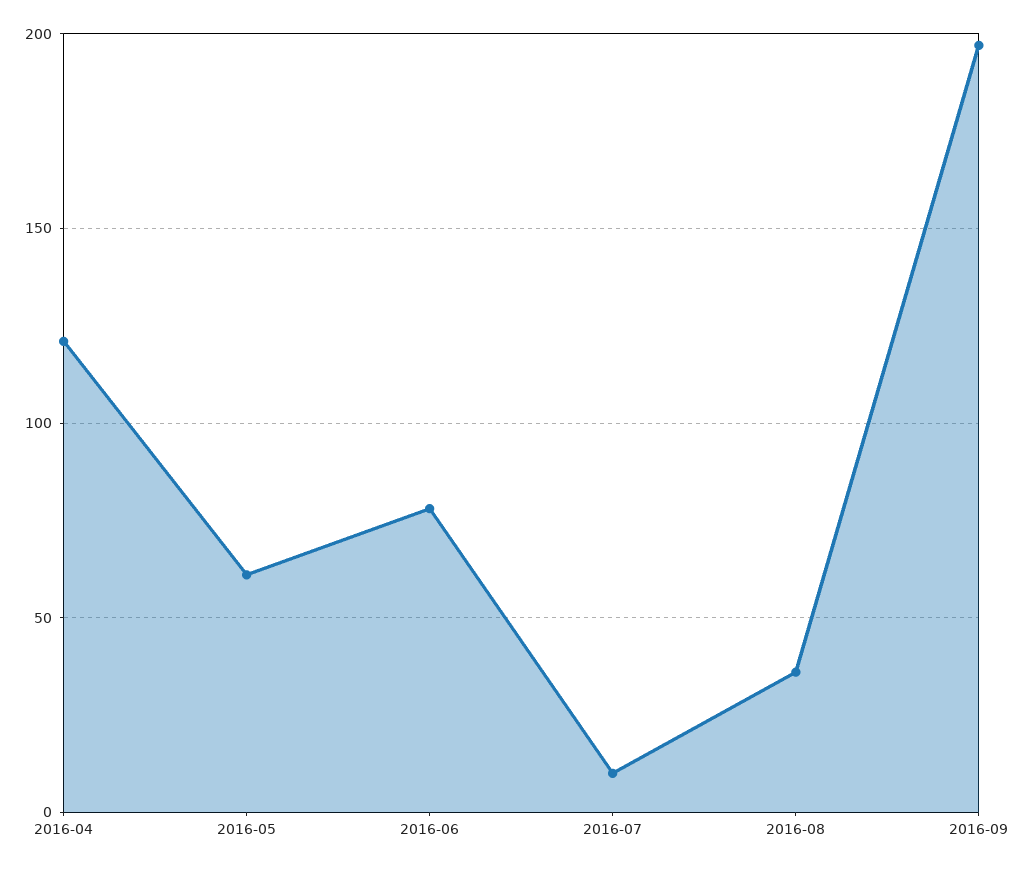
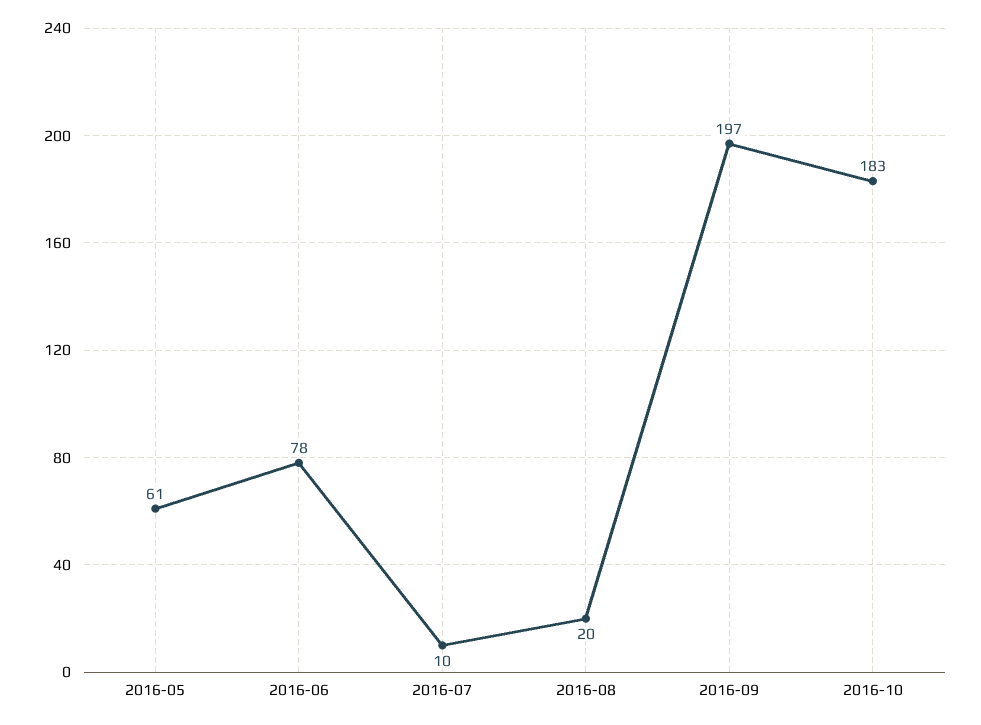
2016-04: 120 -> none
2016-08: 35 -> 20
2016-10: none -> 183

